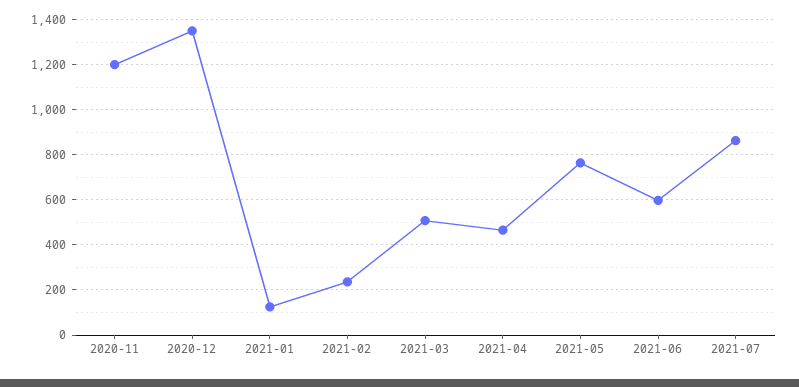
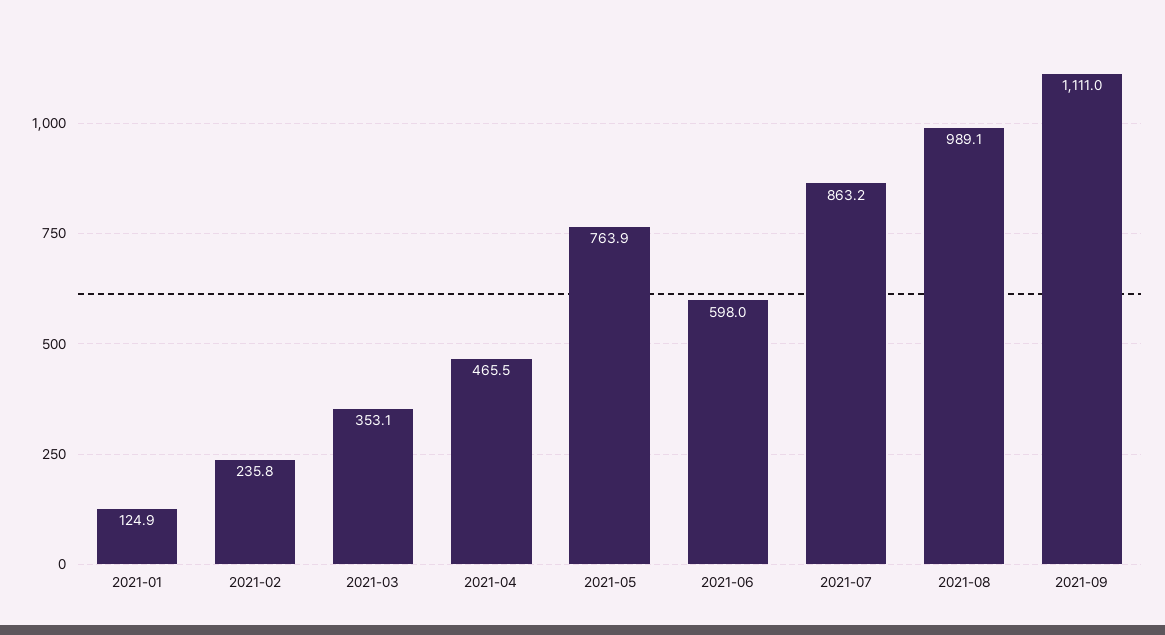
2020-11: 1200 -> none
2020-12: 1350 -> none
2021-03: 500 -> 353.1
2021-08: none -> 989.1
2021-09: none -> 1111

